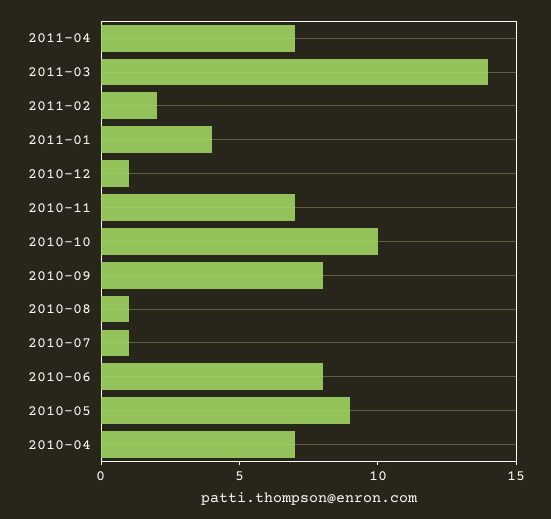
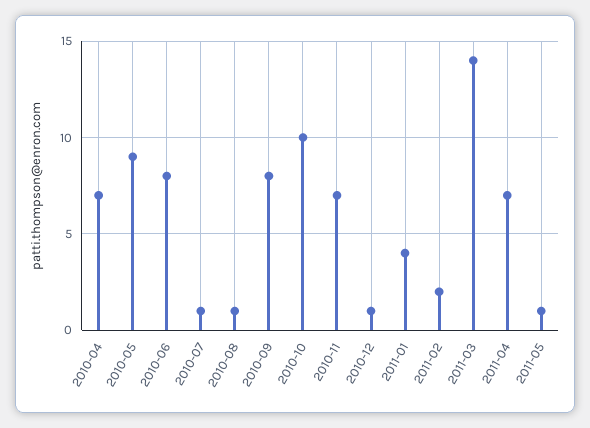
2011-05: none -> 1

